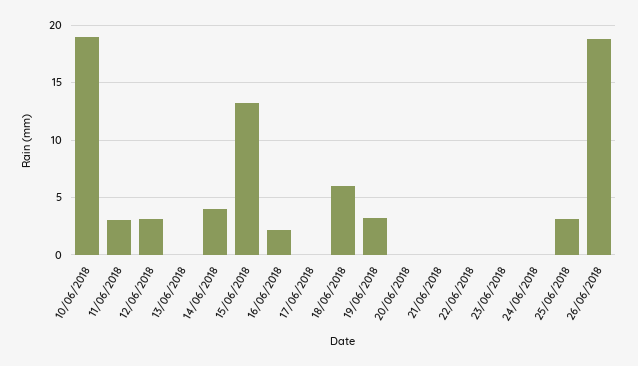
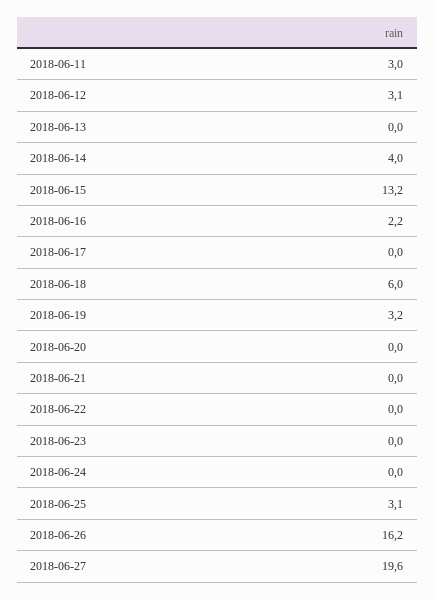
10/06/2018: 19 -> none
26/06/2018: 19 -> 16.2
2018-06-27: none -> 19.6

